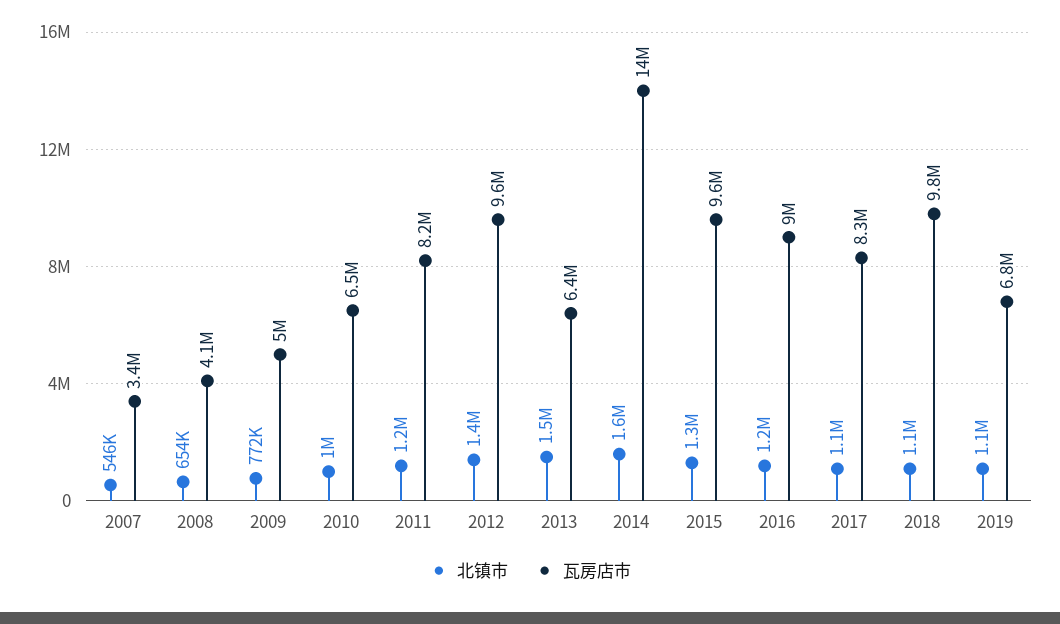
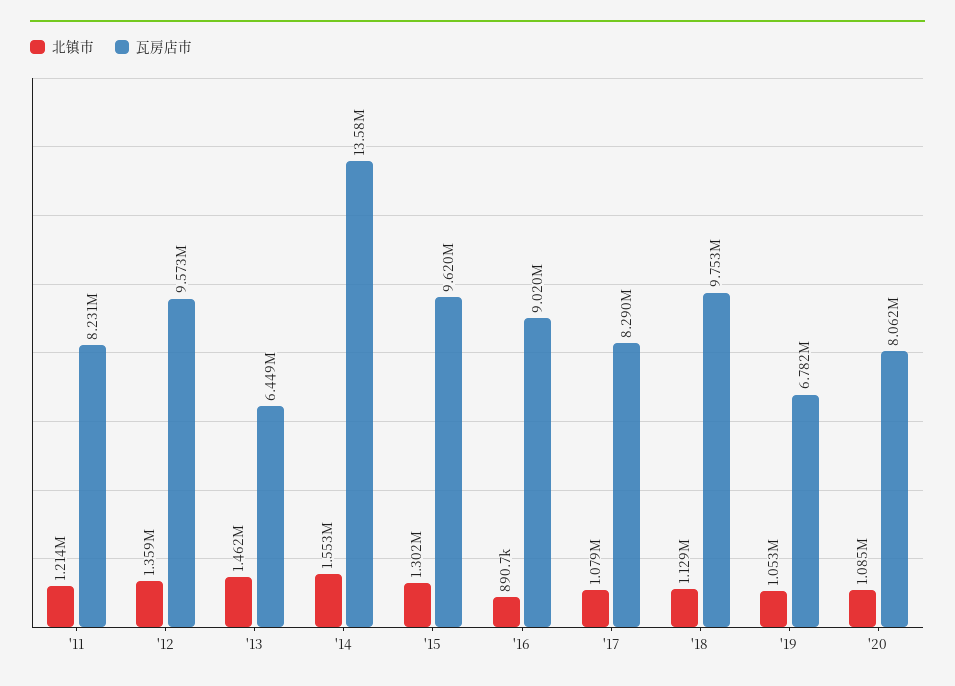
北镇市, 2007: 546000 -> none
瓦房店市, 2007: 3400000 -> none
北镇市, 2008: 654000 -> none
瓦房店市, 2008: 4100000 -> none
北镇市, 2009: 772000 -> none
瓦房店市, 2009: 5000000 -> none
北镇市, 2010: 1000000 -> none
瓦房店市, 2010: 6500000 -> none
北镇市, 2016: 1200000 -> 890700
北镇市, '20: none -> 1085000
瓦房店市, '20: none -> 8062000

